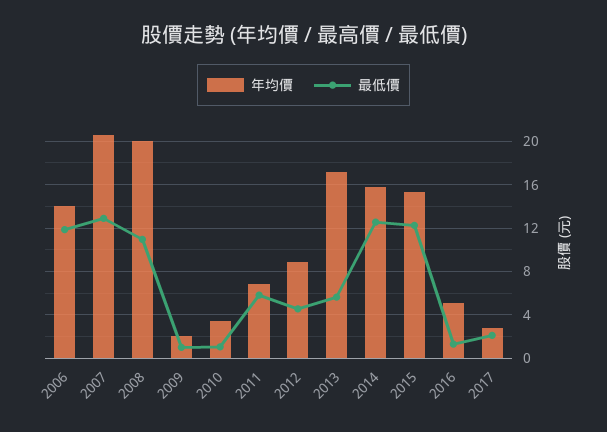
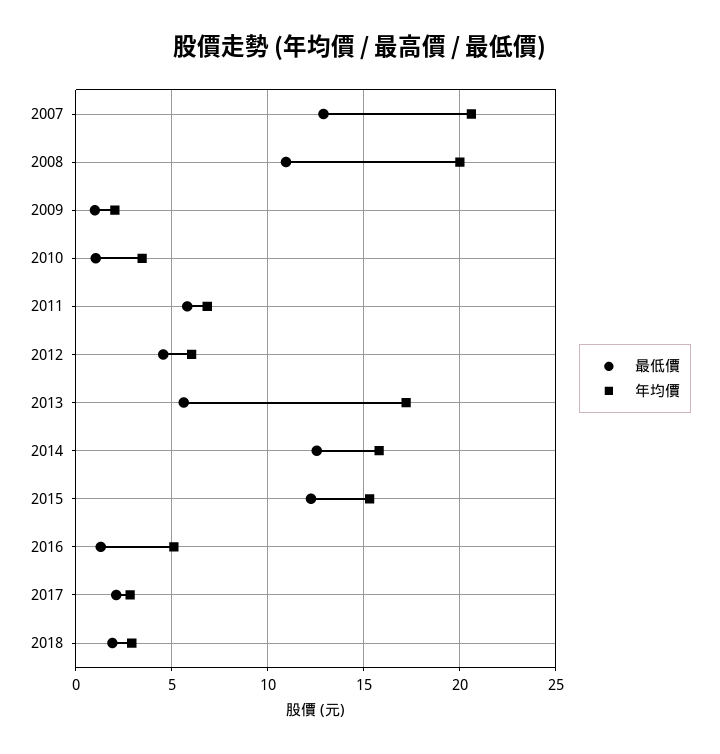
年均價, 2006: 14 -> none
最低價, 2006: 12 -> none
年均價, 2012: 9 -> 6
最低價, 2018: none -> 2
年均價, 2018: none -> 3

